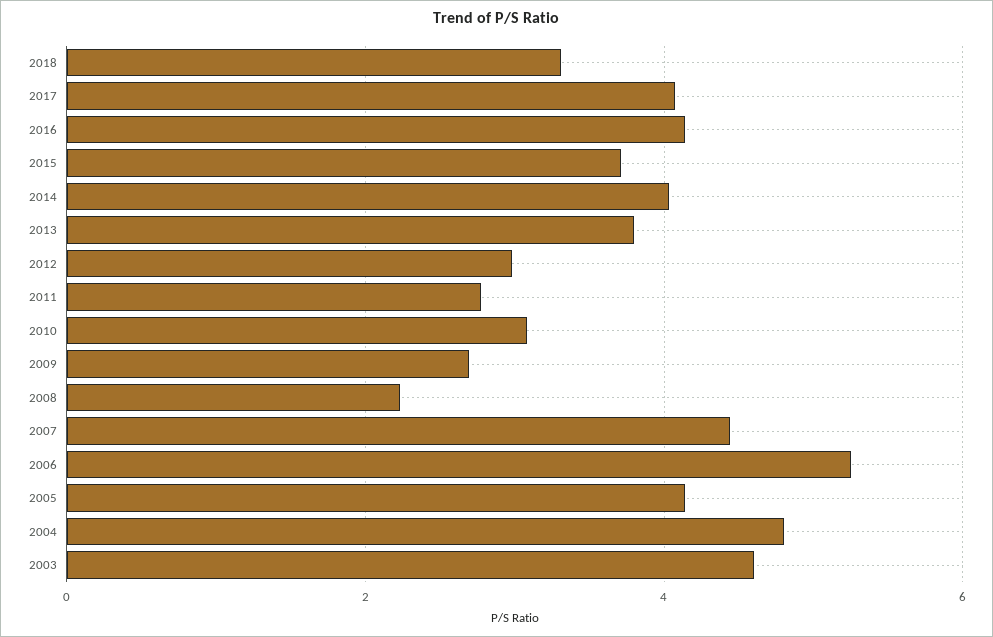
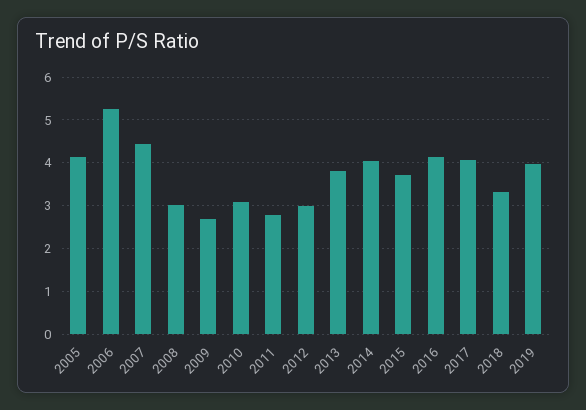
2008: 2.2 -> 3
2004: 4.8 -> none
2003: 4.6 -> none
2019: none -> 4

